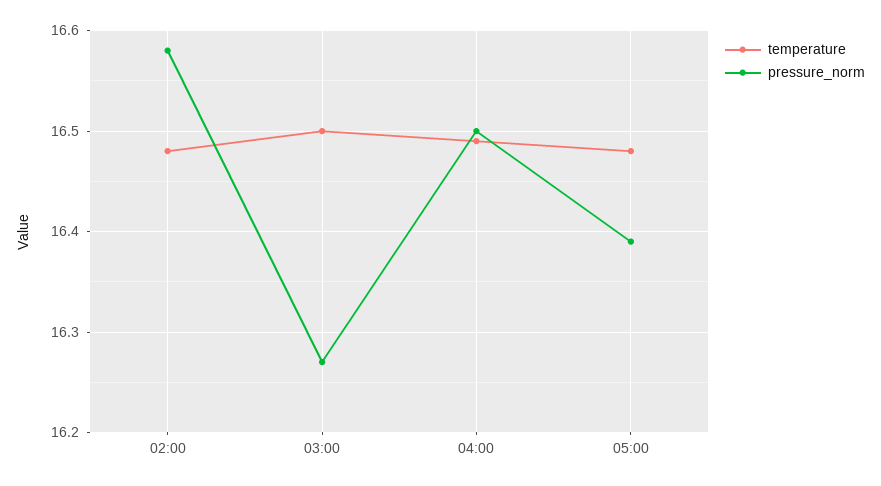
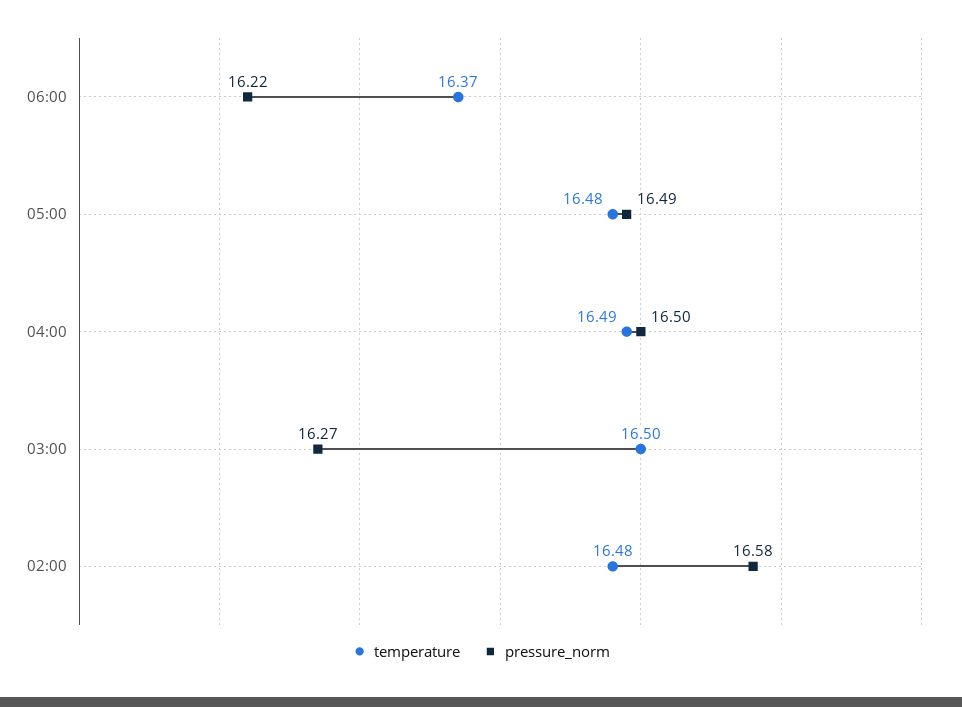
pressure_norm, 05:00: 16.39 -> 16.49
temperature, 06:00: none -> 16.37
pressure_norm, 06:00: none -> 16.22

